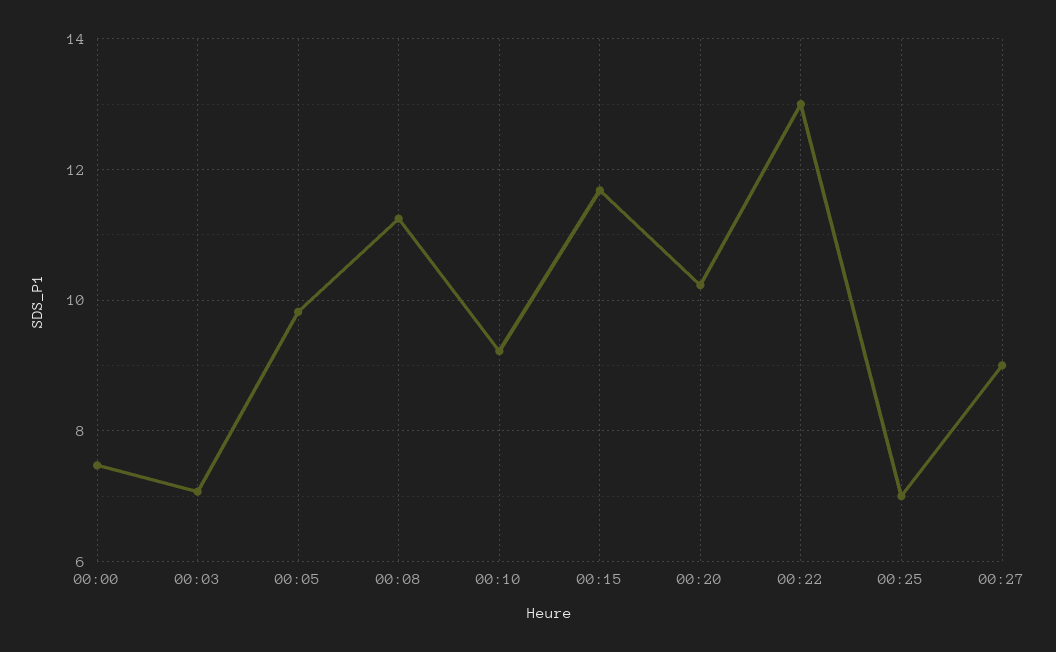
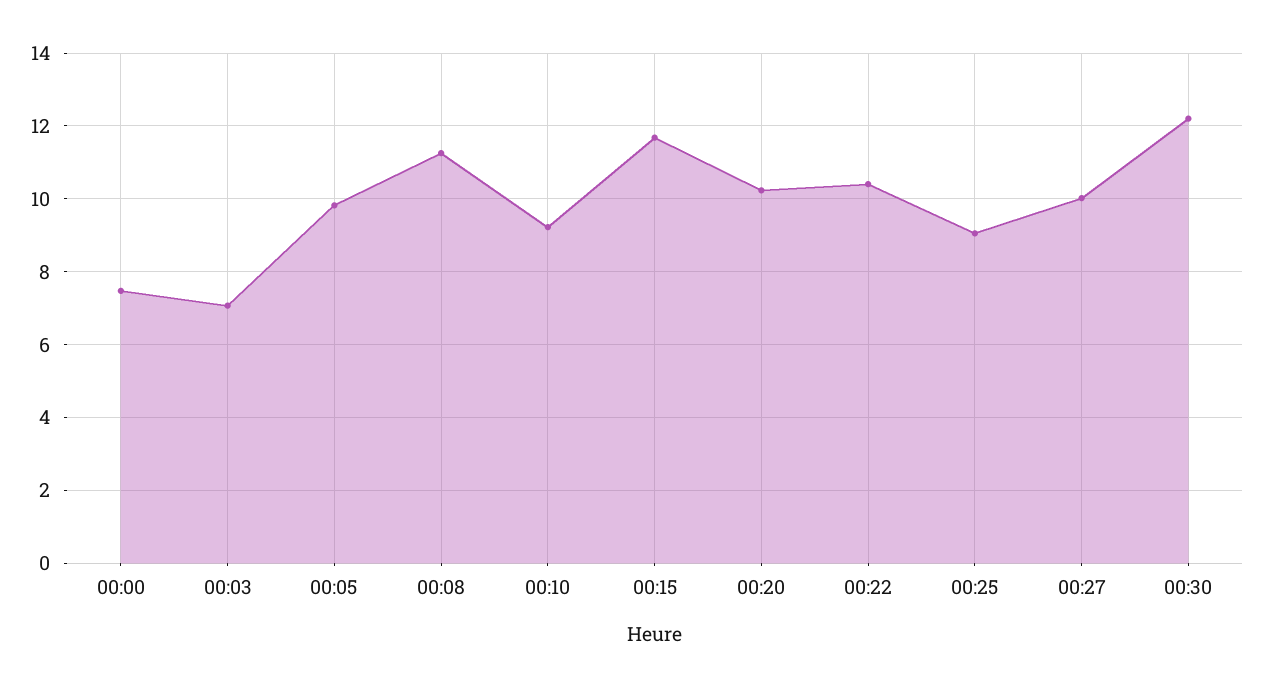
00:22: 13 -> 10.4
00:25: 7 -> 9
00:27: 9 -> 10
00:30: none -> 12.2

